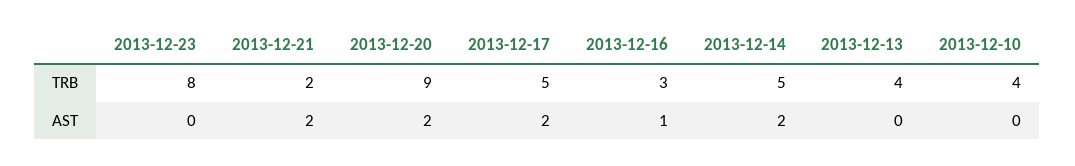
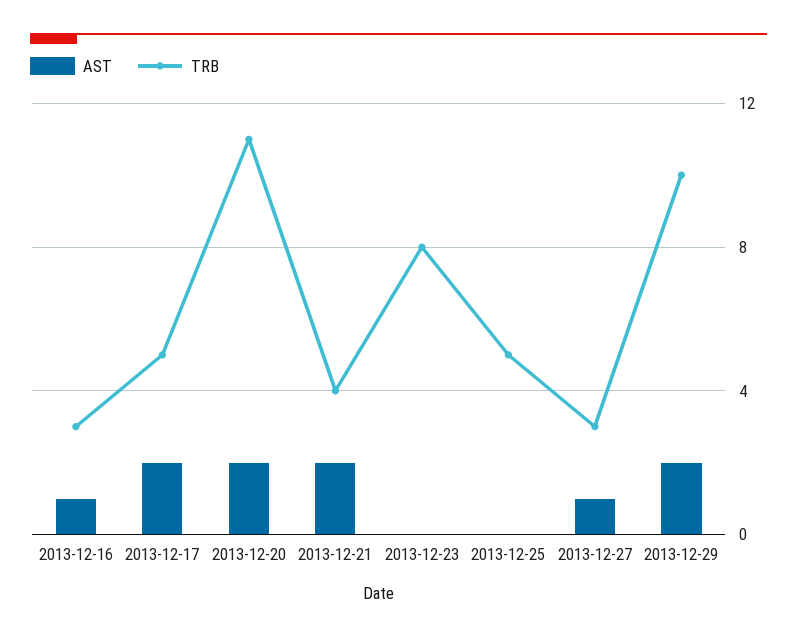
TRB, 2013-12-21: 2 -> 4
TRB, 2013-12-20: 9 -> 11
TRB, 2013-12-14: 5 -> none
TRB, 2013-12-13: 4 -> none
TRB, 2013-12-10: 4 -> none
AST, 2013-12-14: 2 -> none
AST, 2013-12-13: 0 -> none
AST, 2013-12-10: 0 -> none
AST, 2013-12-25: none -> 0
TRB, 2013-12-25: none -> 5
AST, 2013-12-27: none -> 1
TRB, 2013-12-27: none -> 3
AST, 2013-12-29: none -> 2
TRB, 2013-12-29: none -> 10

